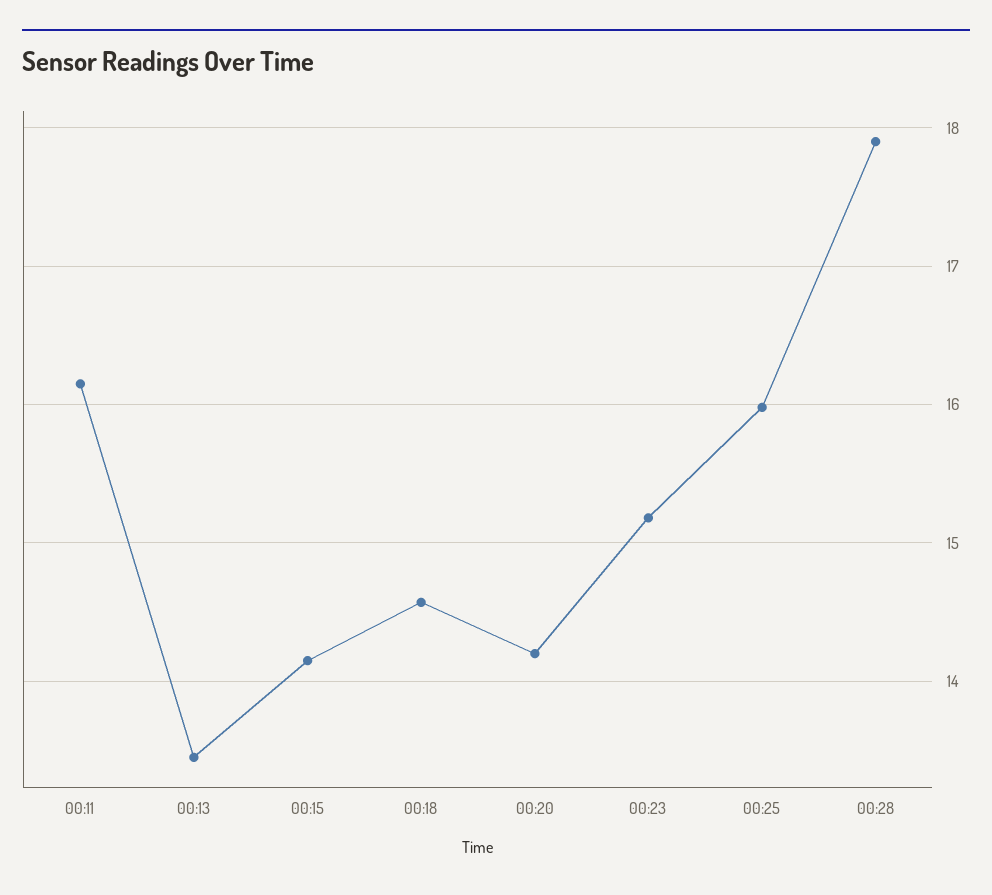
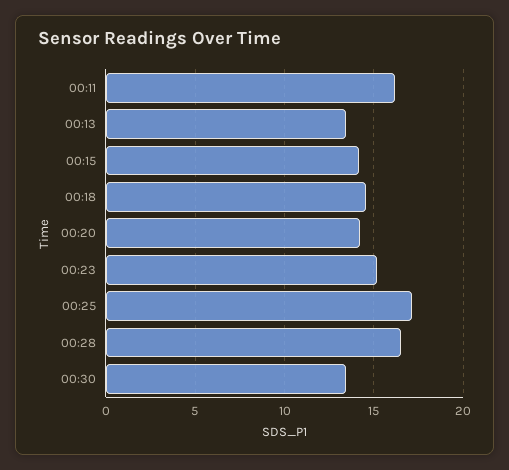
00:25: 16 -> 17
00:28: 17.9 -> 16.5
00:30: none -> 13.5

